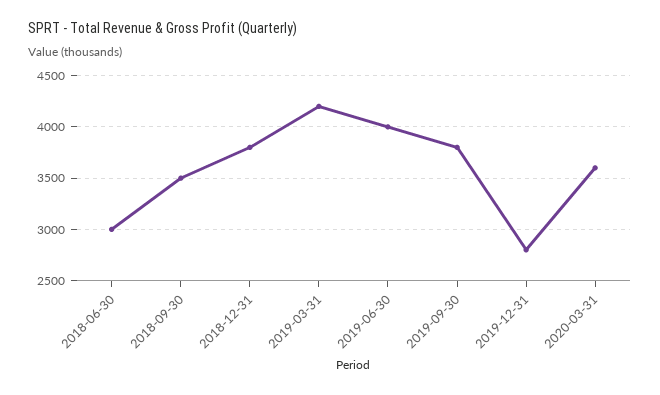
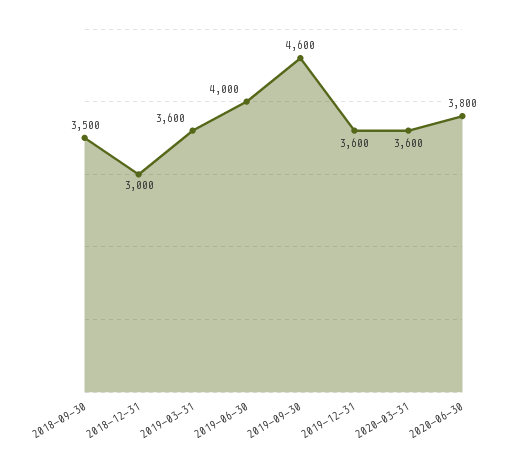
2018-06-30: 3000 -> none
2018-12-31: 3800 -> 3000
2019-03-31: 4200 -> 3600
2019-09-30: 3800 -> 4600
2019-12-31: 2800 -> 3600
2020-06-30: none -> 3800

